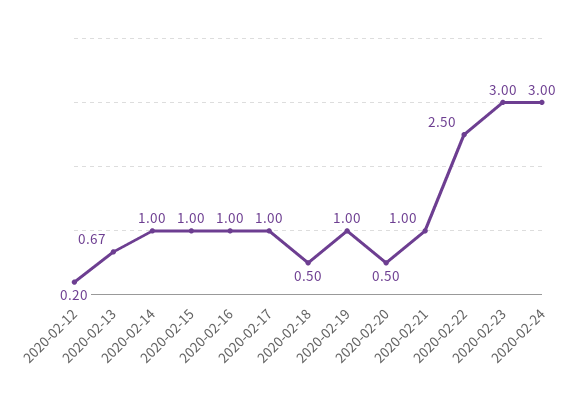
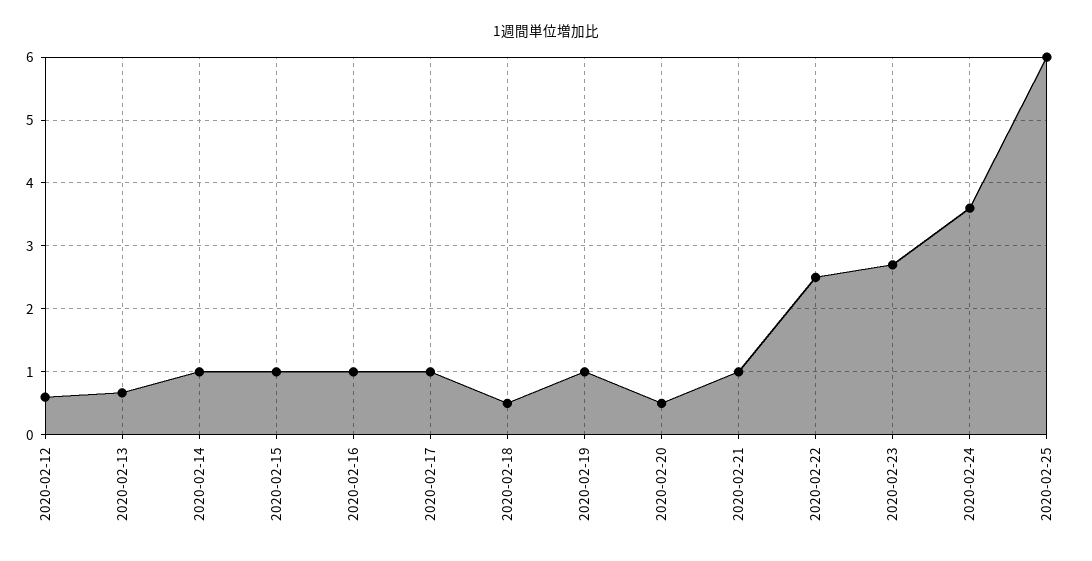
2020-02-12: 0.2 -> 0.6
2020-02-23: 3 -> 2.7
2020-02-24: 3 -> 3.6
2020-02-25: none -> 6

